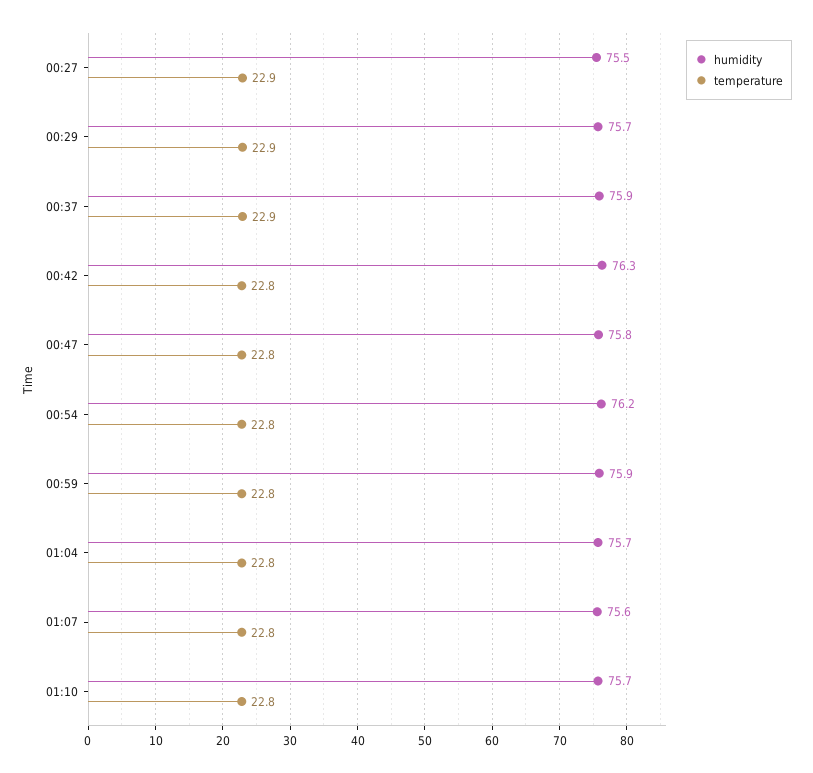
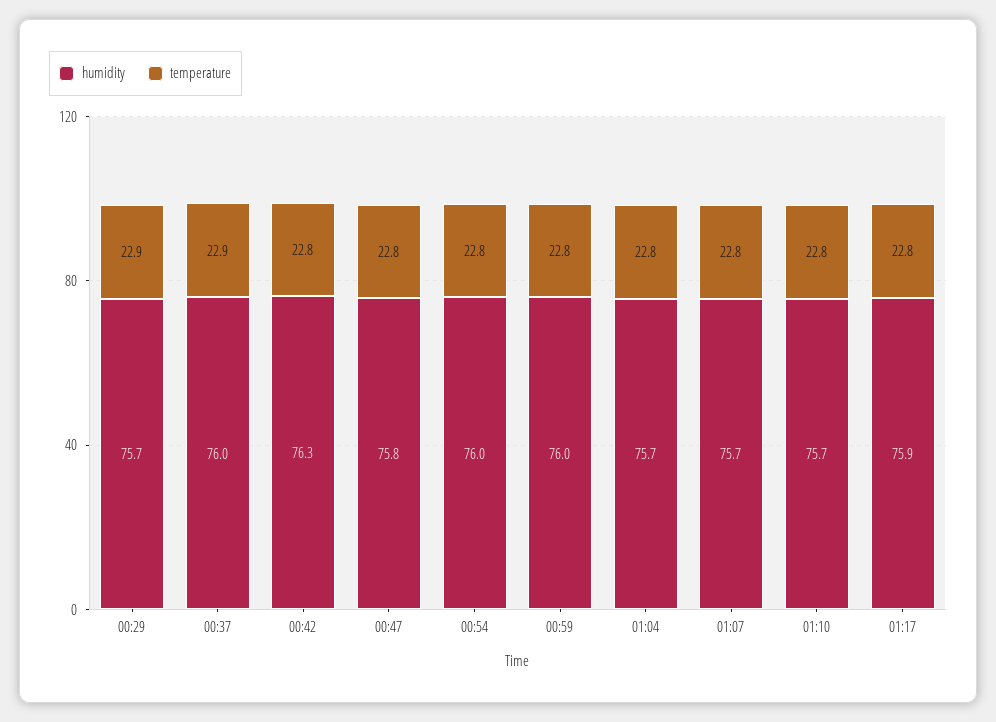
humidity, 00:27: 75.5 -> none
temperature, 00:27: 22.9 -> none
humidity, 00:37: 75.9 -> 76
humidity, 00:54: 76.2 -> 76
humidity, 00:59: 75.9 -> 76
humidity, 01:07: 75.6 -> 75.7
humidity, 01:17: none -> 75.9
temperature, 01:17: none -> 22.8

